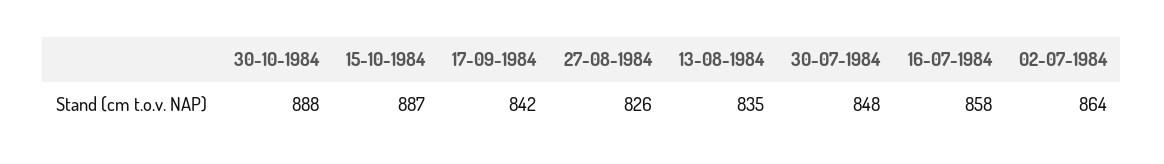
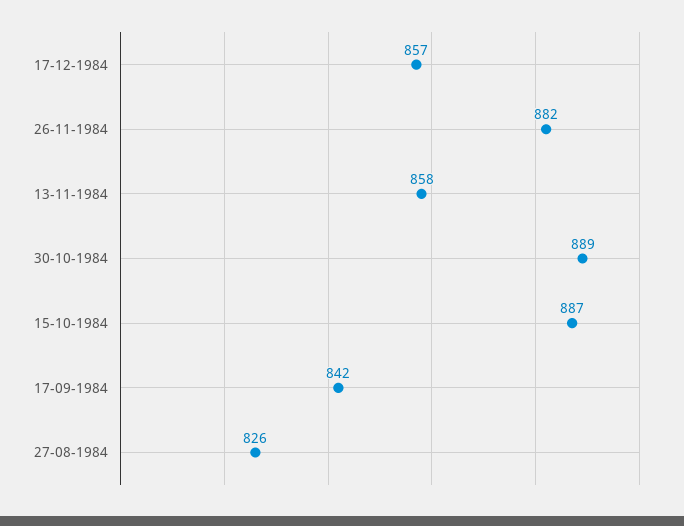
30-10-1984: 888 -> 889
13-08-1984: 835 -> none
30-07-1984: 848 -> none
16-07-1984: 858 -> none
02-07-1984: 864 -> none
17-12-1984: none -> 857
26-11-1984: none -> 882
13-11-1984: none -> 858

